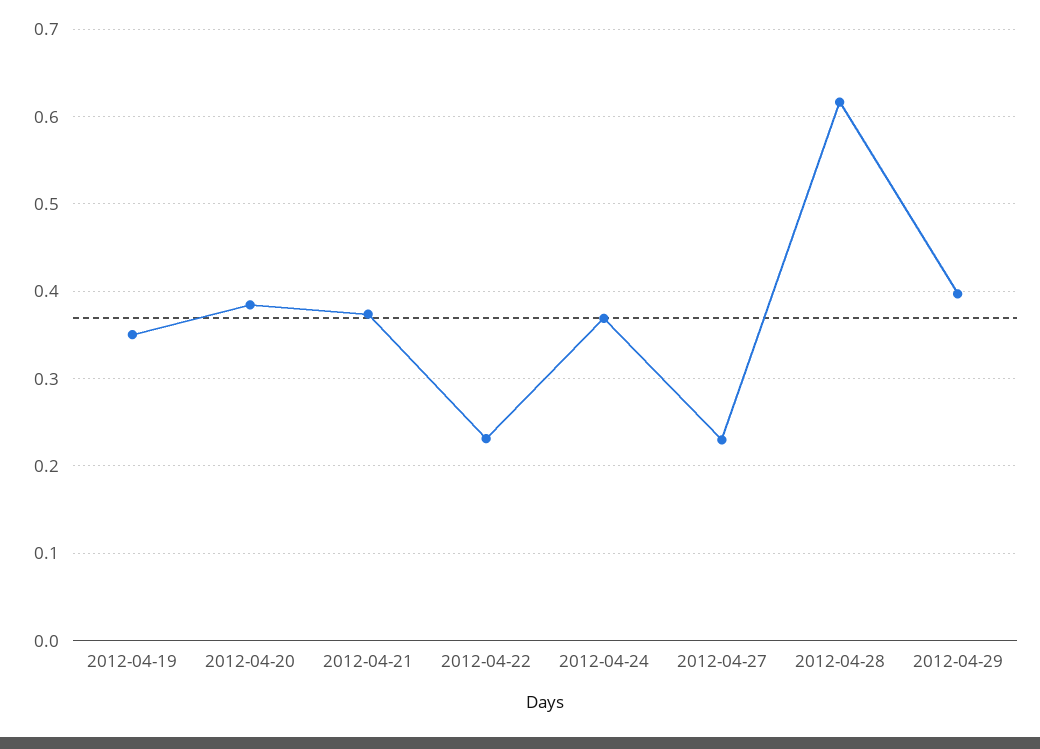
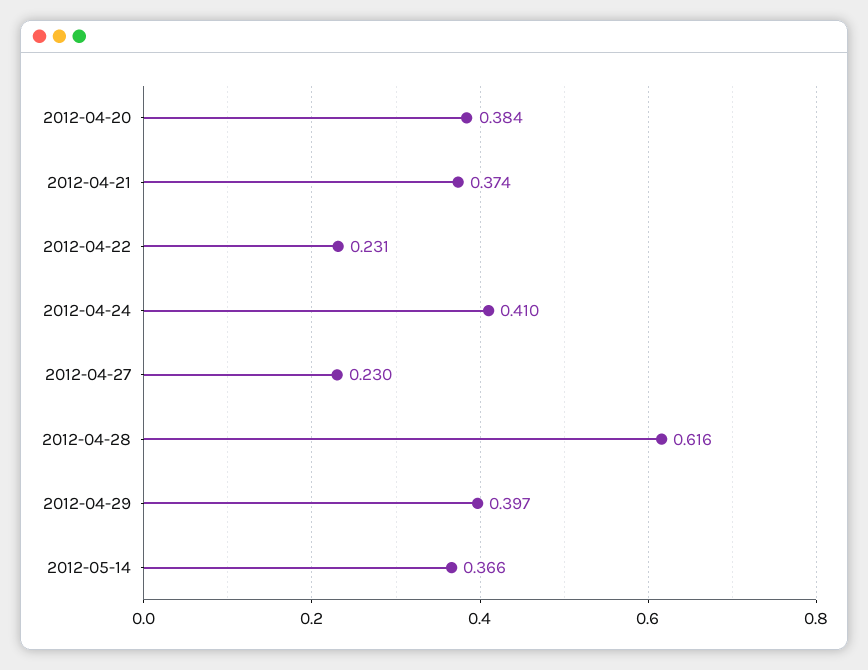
2012-04-19: 0.35 -> none
2012-04-24: 0.37 -> 0.41
2012-05-14: none -> 0.366

